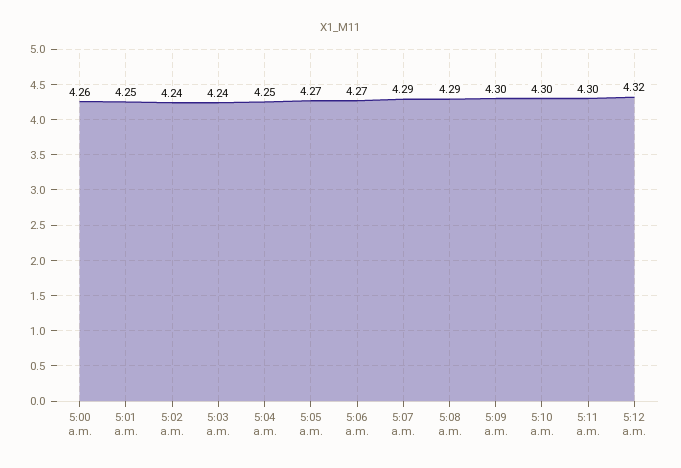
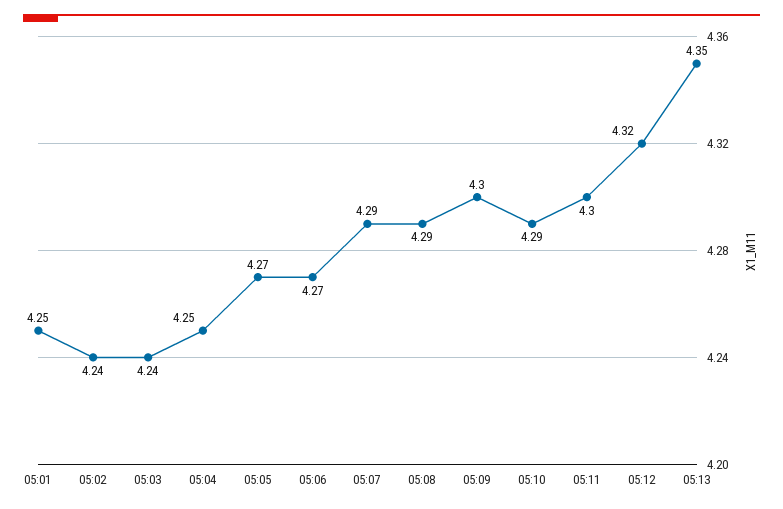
5:00 a.m.: 4.26 -> none
5:10 a.m.: 4.3 -> 4.29
05:13: none -> 4.35

